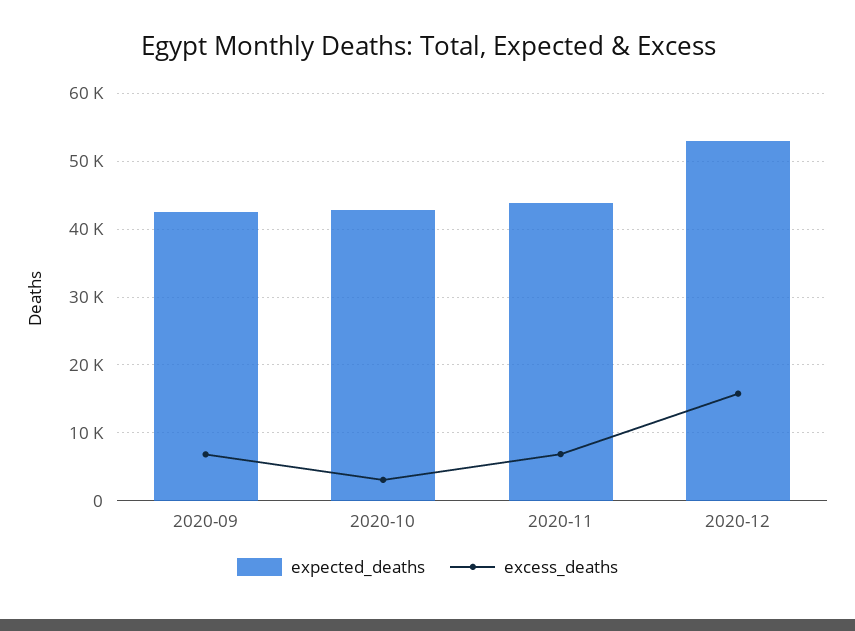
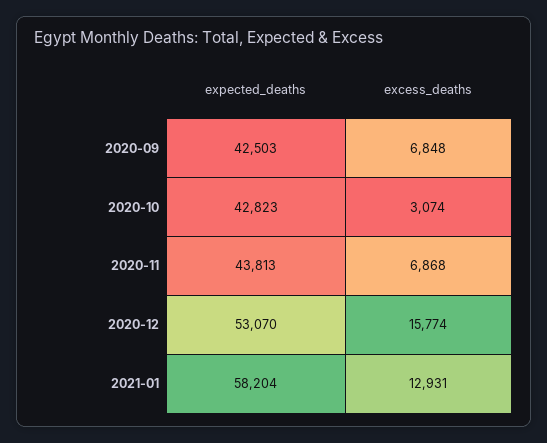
expected_deaths, 2021-01: none -> 58204
excess_deaths, 2021-01: none -> 12931

